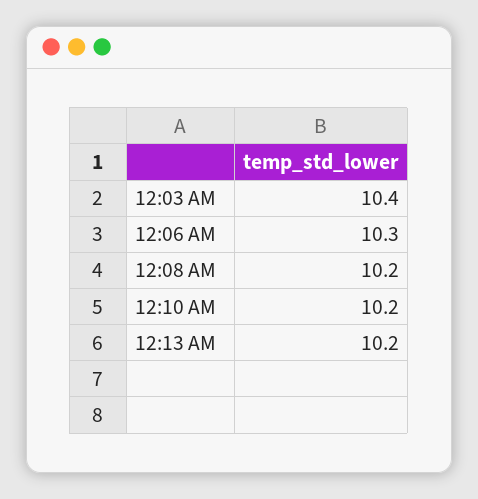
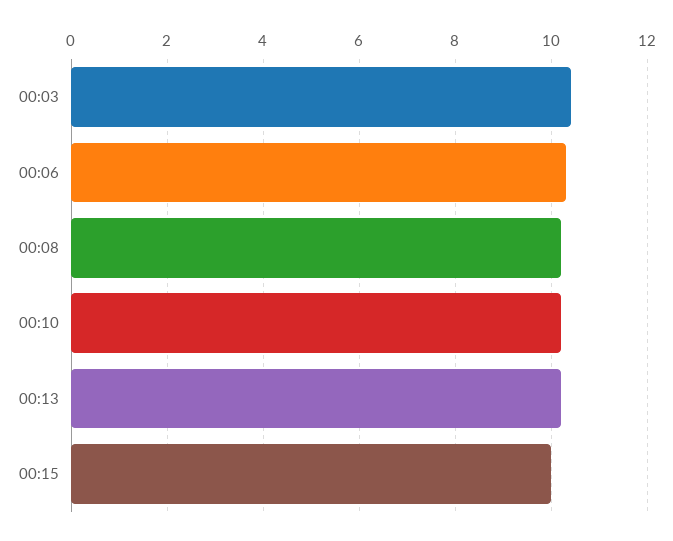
00:15: none -> 10

